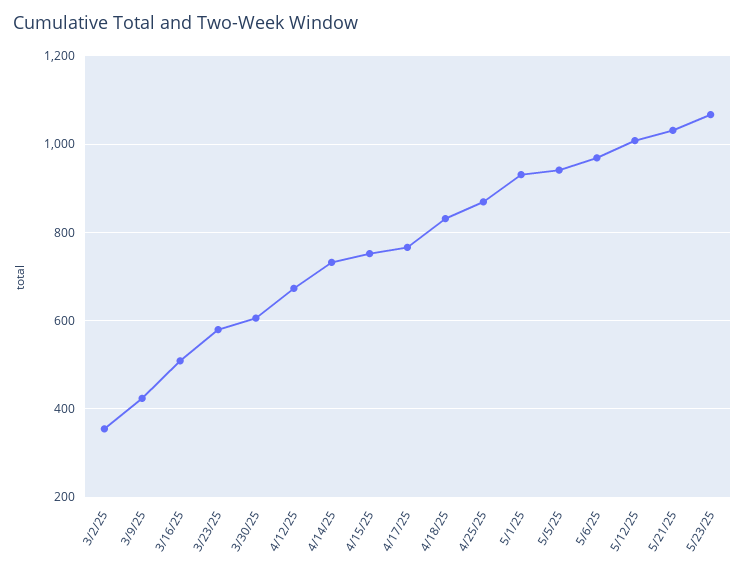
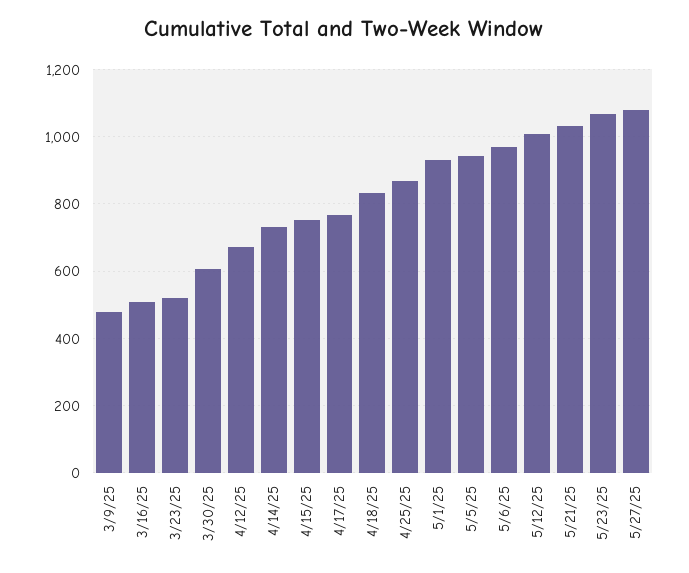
3/2/25: 360 -> none
3/9/25: 420 -> 480
3/23/25: 580 -> 520
5/27/25: none -> 1080

